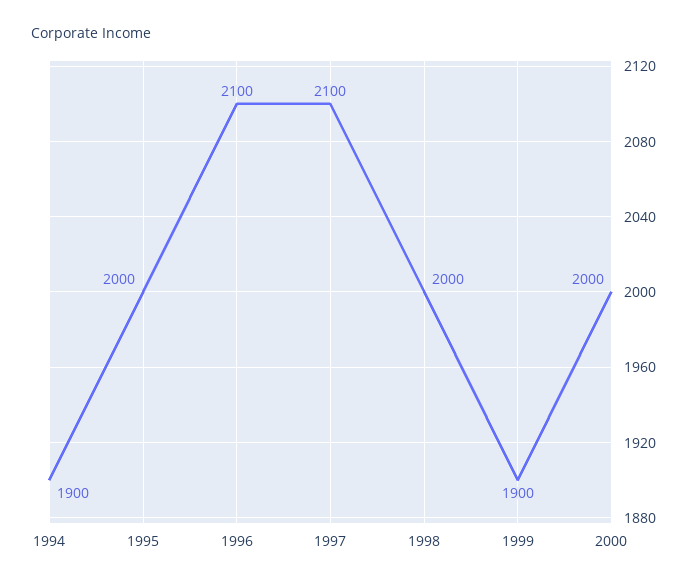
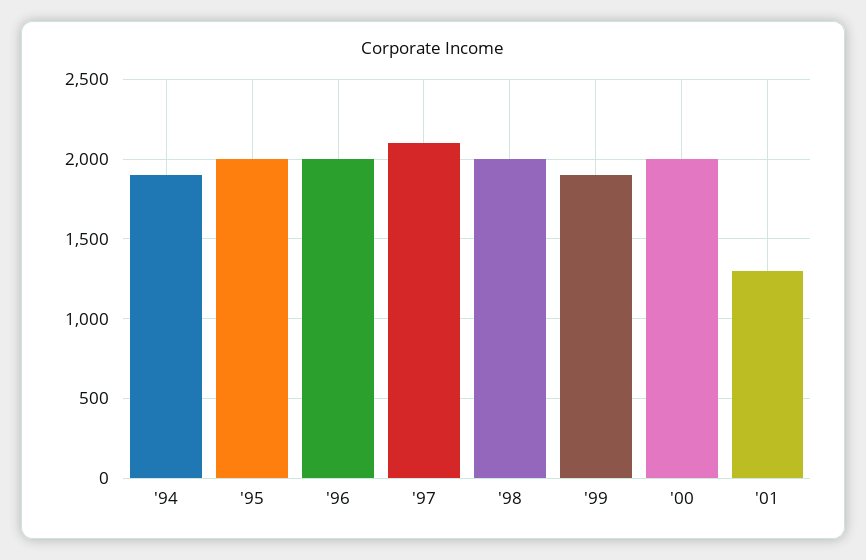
1996: 2100 -> 2000
'01: none -> 1300

